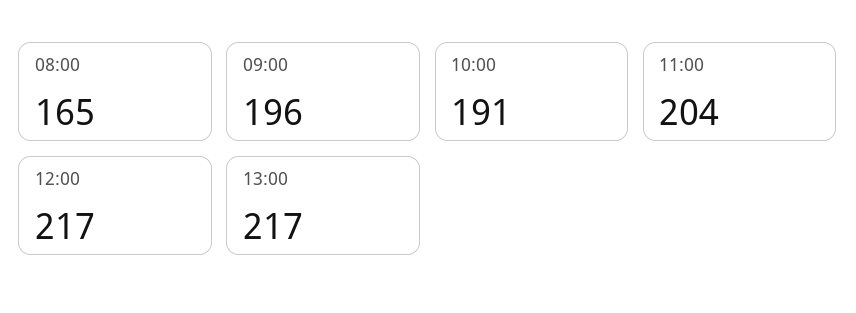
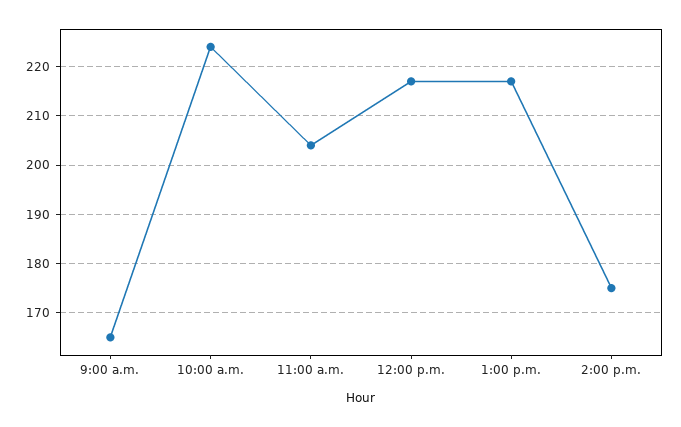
08:00: 165 -> none
09:00: 196 -> 165
10:00: 191 -> 225
2:00 p.m.: none -> 175

